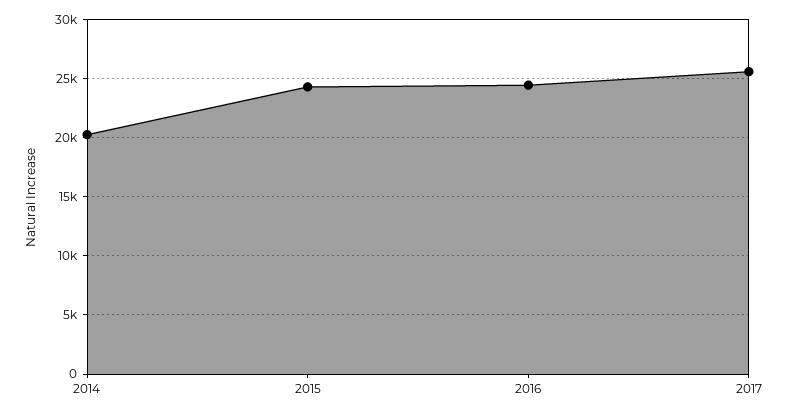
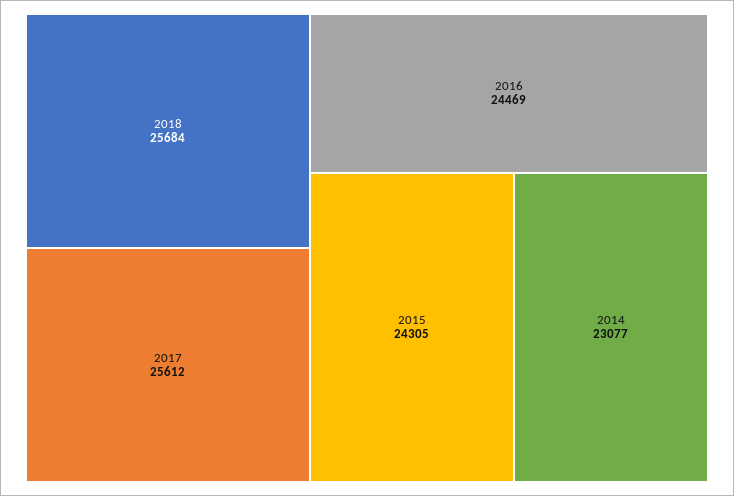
2014: 20000 -> 23077
2018: none -> 25684

